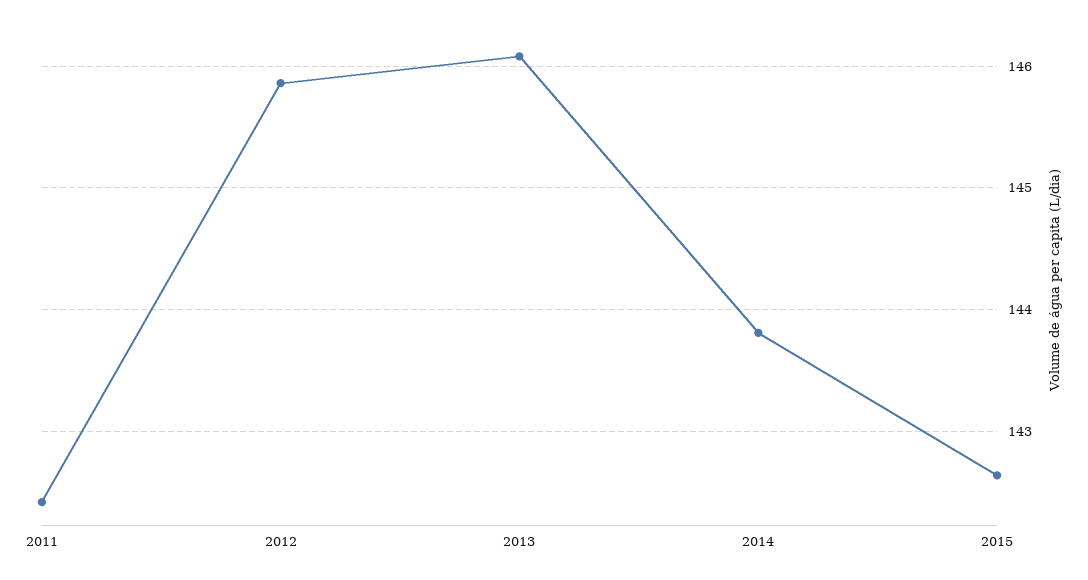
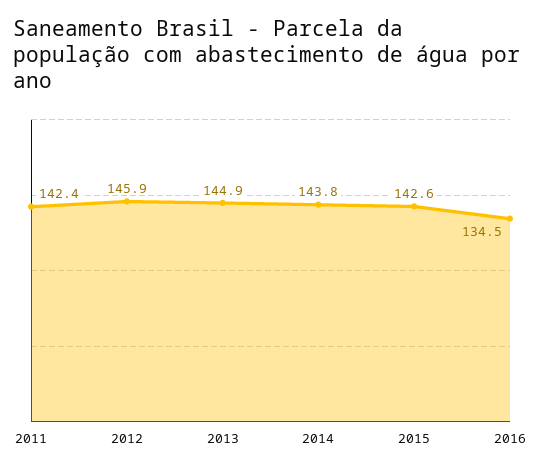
2013: 146.1 -> 144.9
2016: none -> 134.5

